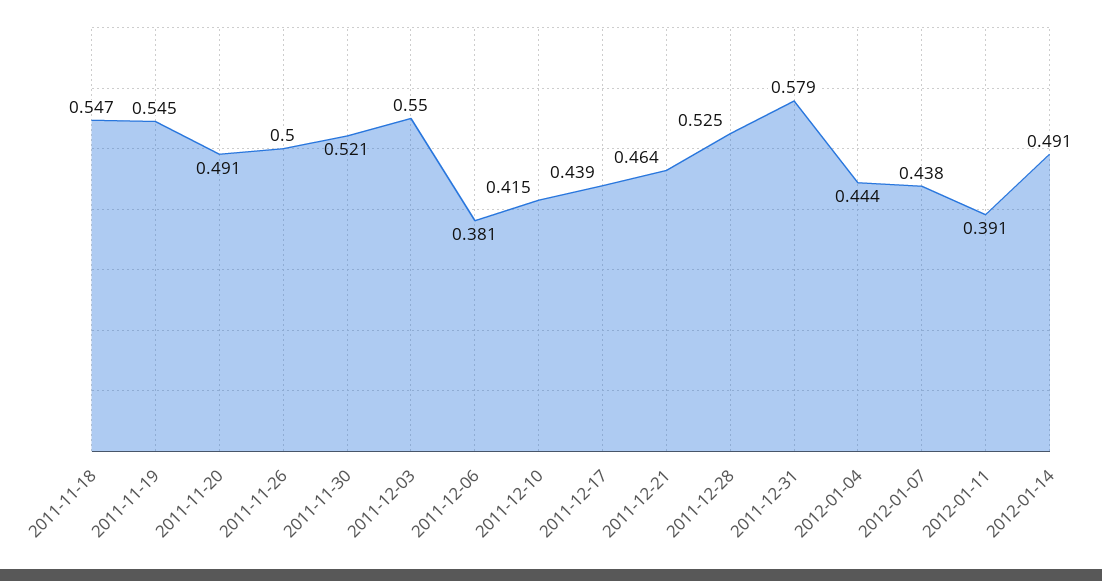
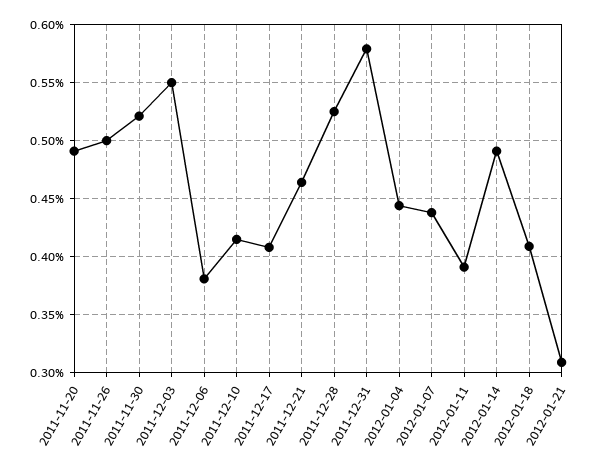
2011-11-18: 0.547 -> none
2011-11-19: 0.545 -> none
2011-12-17: 0.439 -> 0.41
2012-01-18: none -> 0.41
2012-01-21: none -> 0.31

